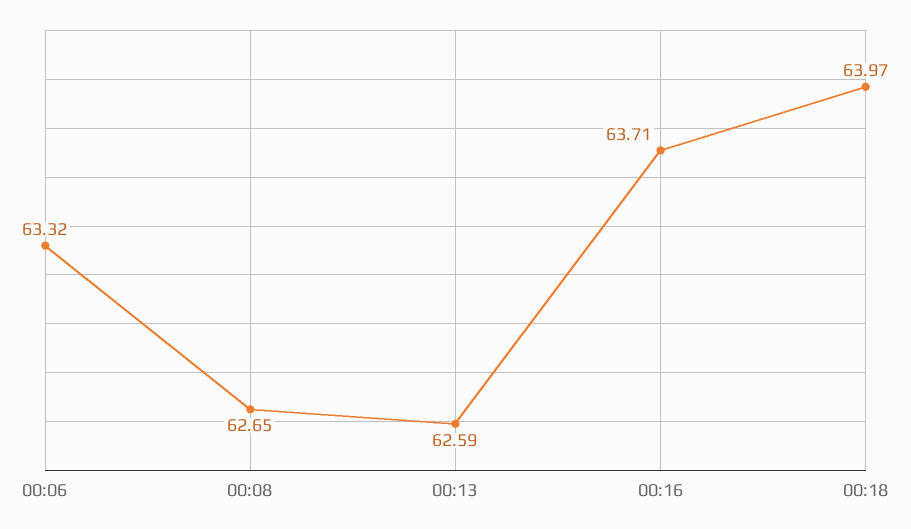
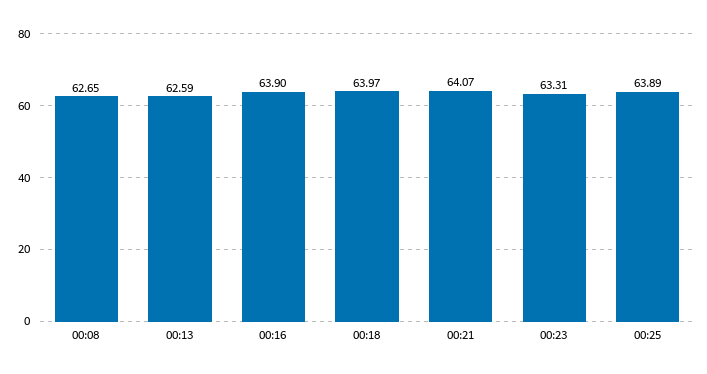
00:06: 63.32 -> none
00:16: 63.71 -> 63.9
00:21: none -> 64.07
00:23: none -> 63.31
00:25: none -> 63.89

